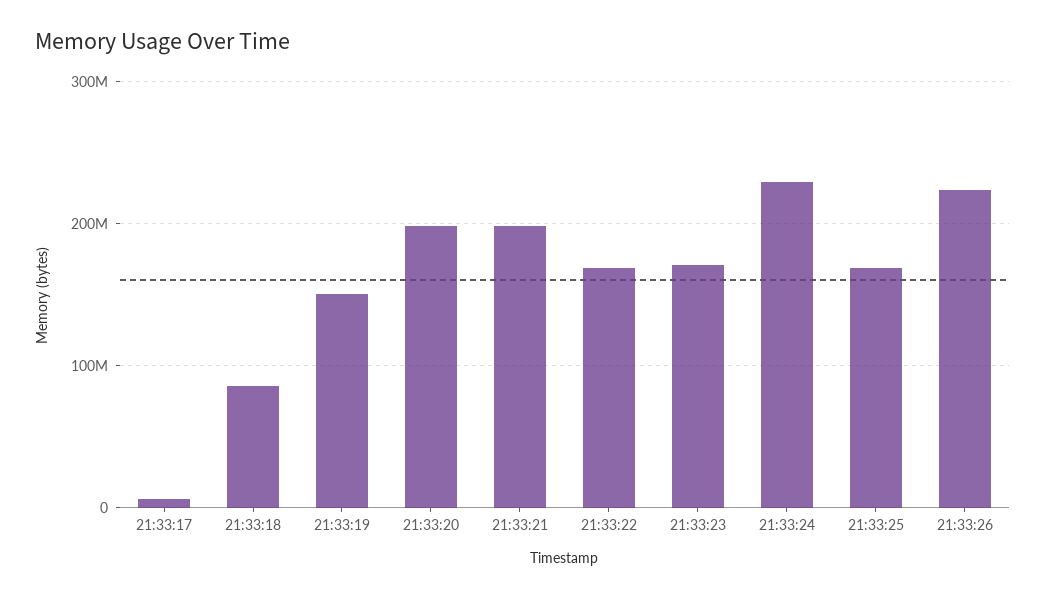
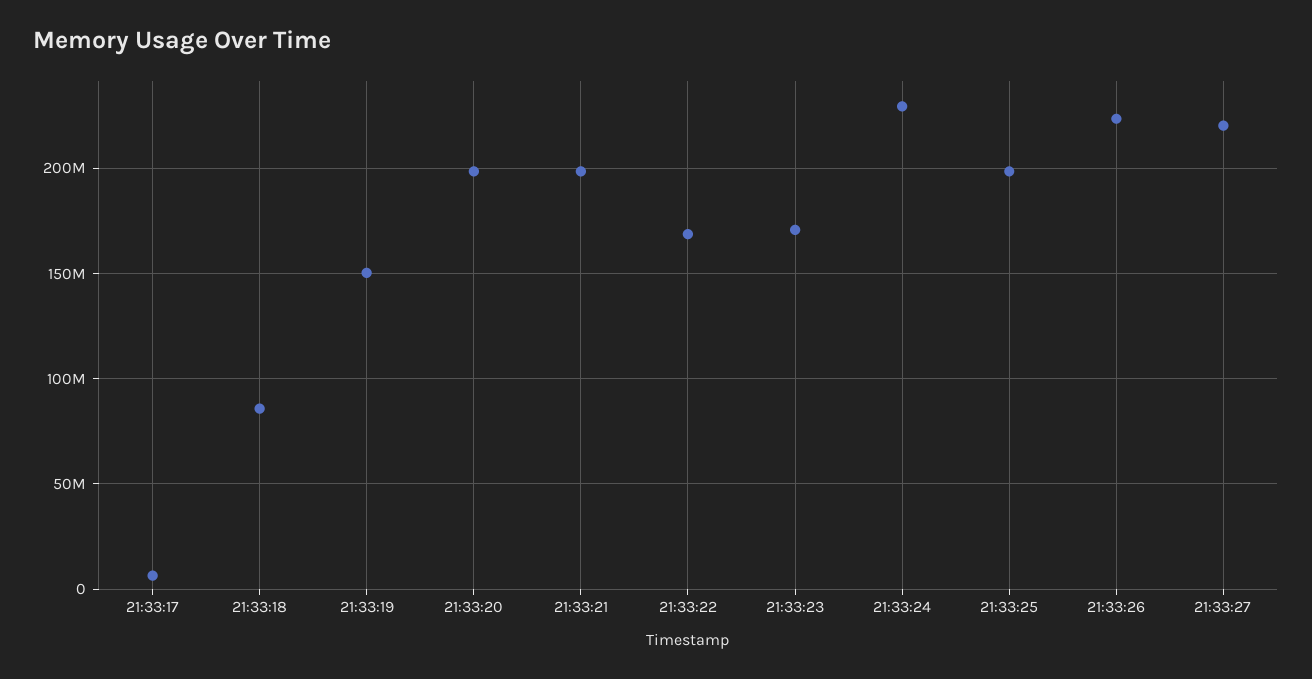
21:33:25: 170000000 -> 200000000
21:33:27: none -> 220000000

